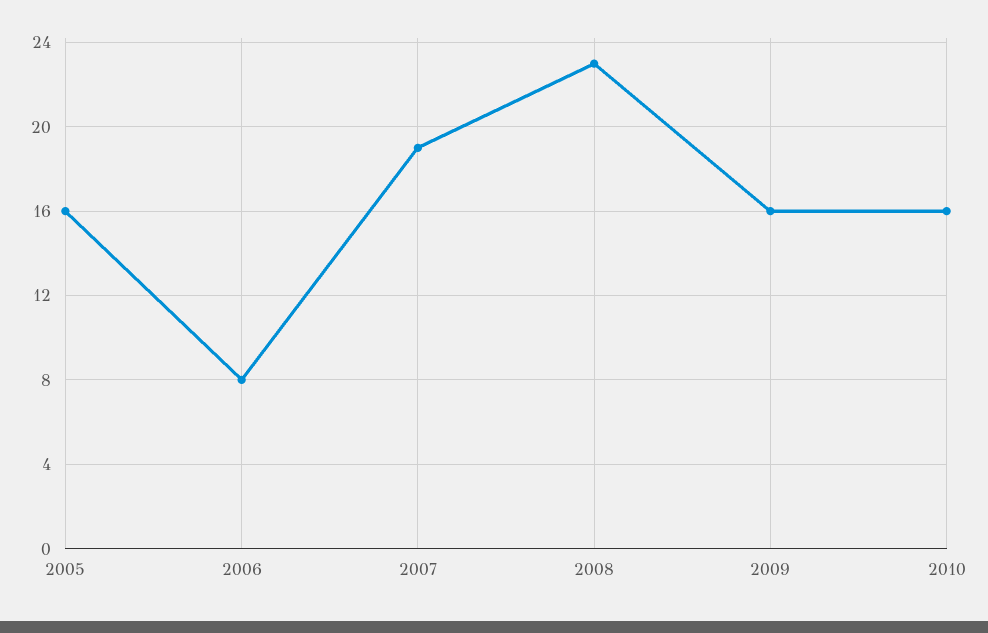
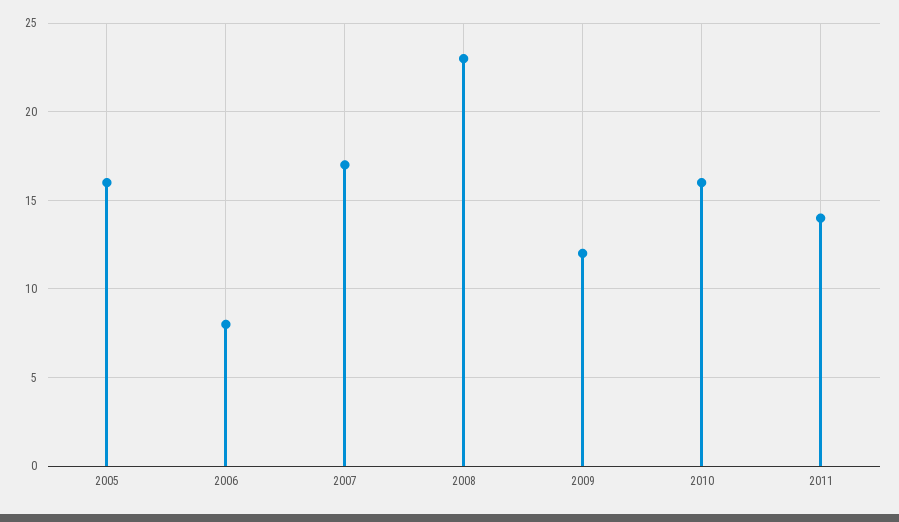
2007: 19 -> 17
2009: 16 -> 12
2011: none -> 14

